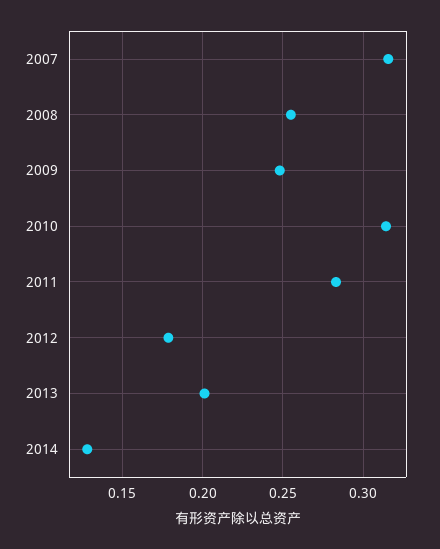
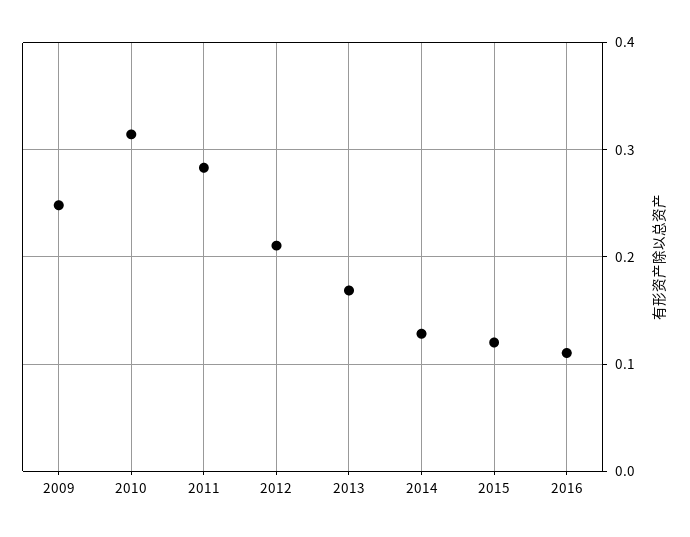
2007: 0.315 -> none
2008: 0.255 -> none
2012: 0.18 -> 0.21
2013: 0.2 -> 0.17
2015: none -> 0.12
2016: none -> 0.11

